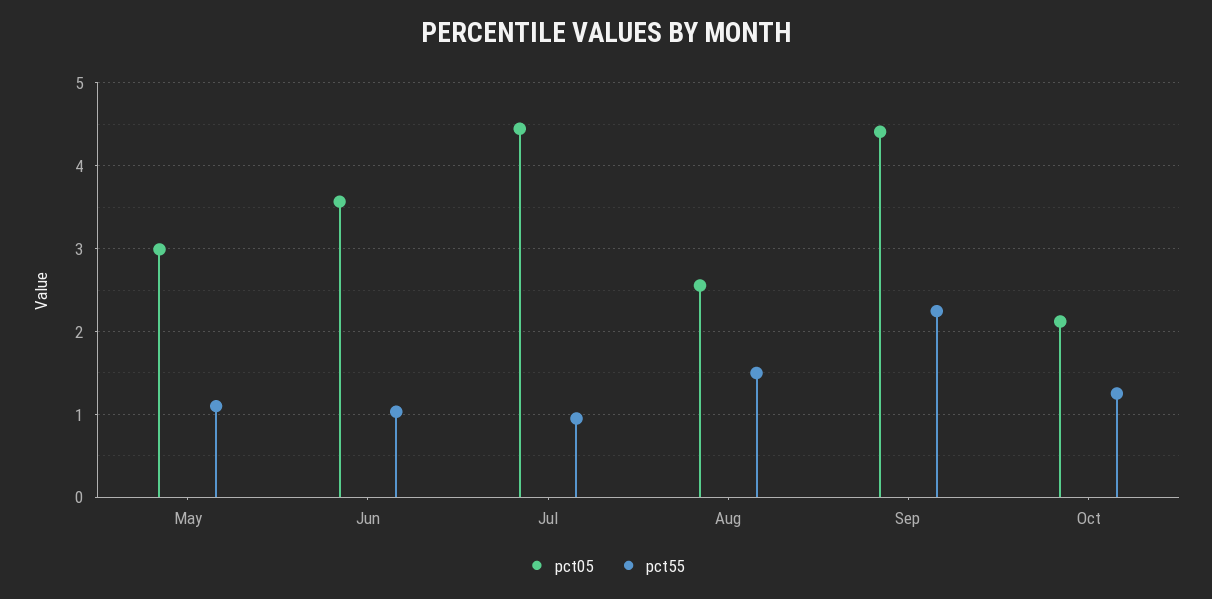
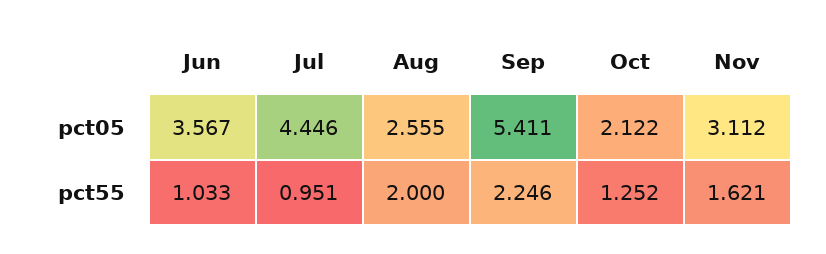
pct05, May: 3 -> none
pct55, May: 1.1 -> none
pct55, Aug: 1.5 -> 2
pct05, Sep: 4.4 -> 5.411
pct05, Nov: none -> 3.112
pct55, Nov: none -> 1.621

